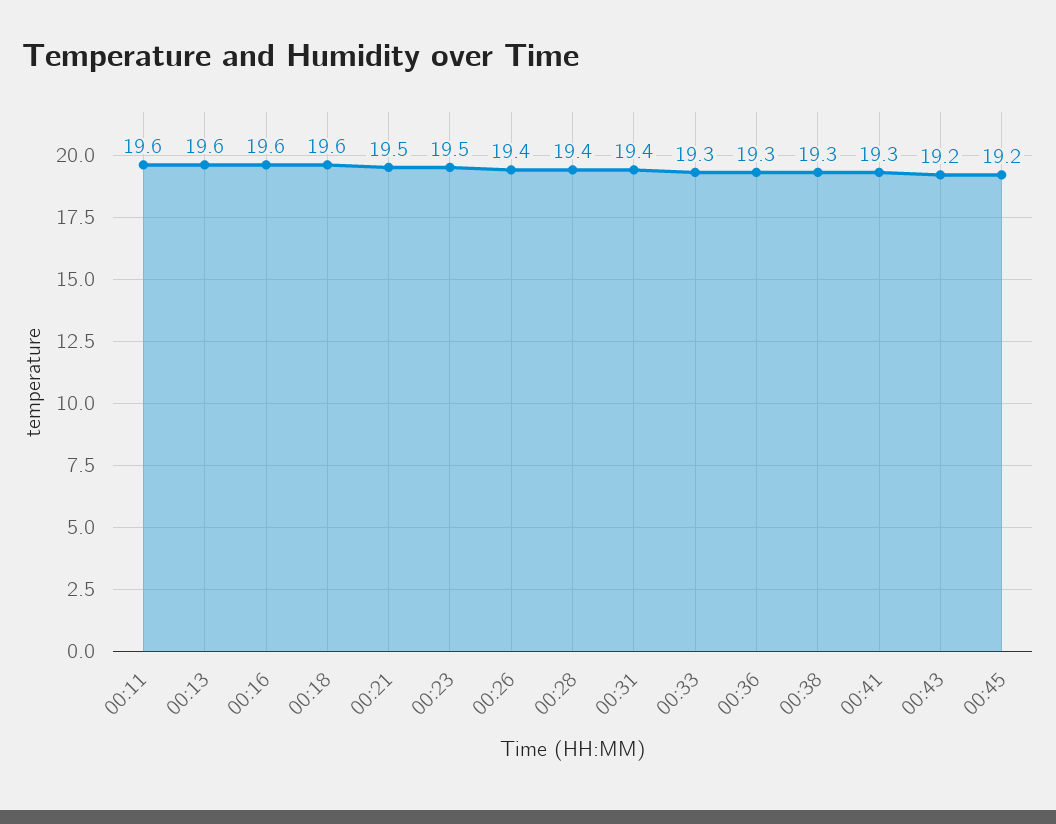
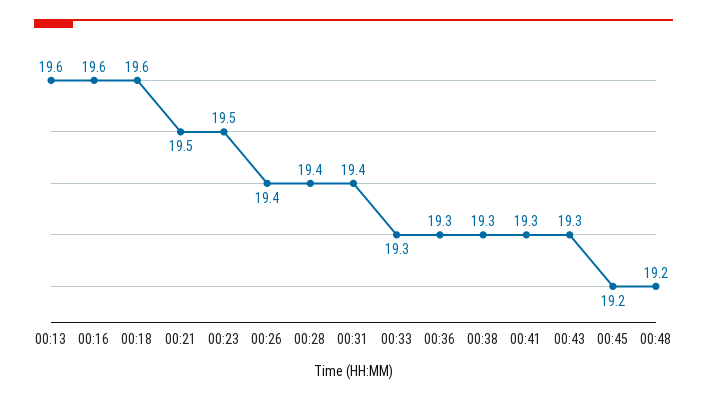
00:11: 19.6 -> none
00:43: 19.2 -> 19.3
00:48: none -> 19.2

